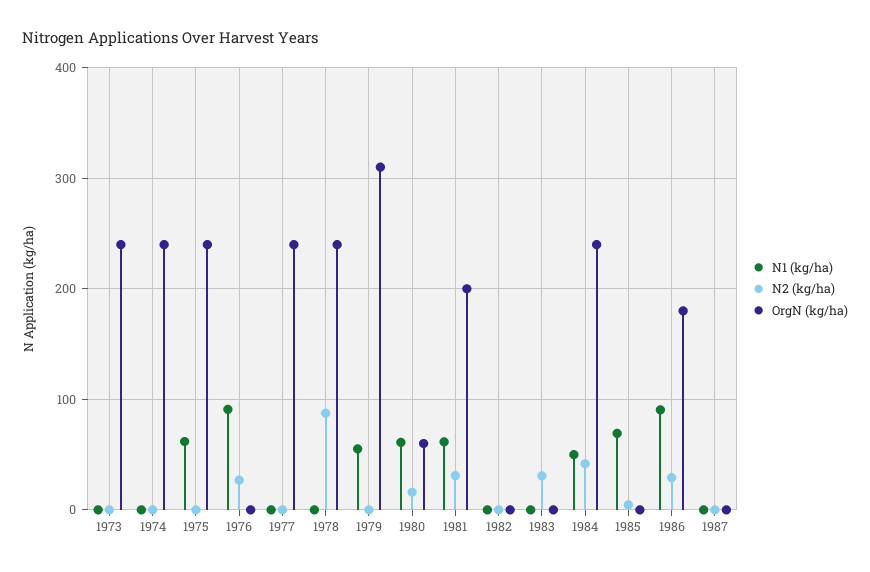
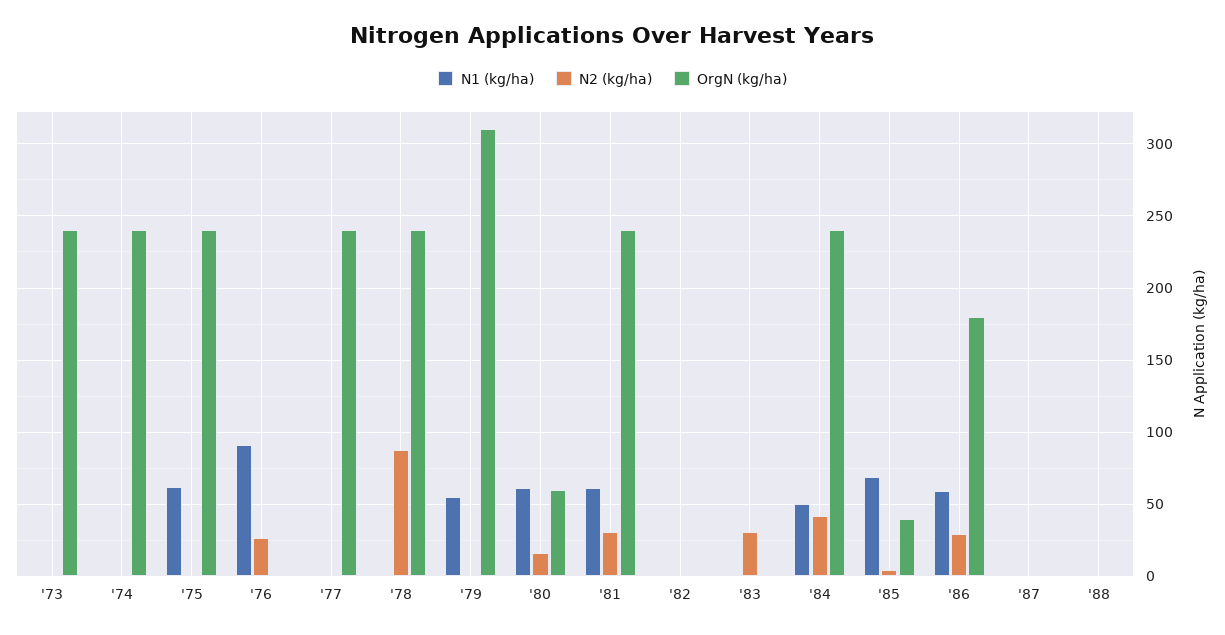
OrgN (kg/ha), 1981: 200 -> 240
OrgN (kg/ha), 1985: 0 -> 40
N1 (kg/ha), 1986: 90 -> 60
N1 (kg/ha), '88: none -> 0
N2 (kg/ha), '88: none -> 0
OrgN (kg/ha), '88: none -> 0

